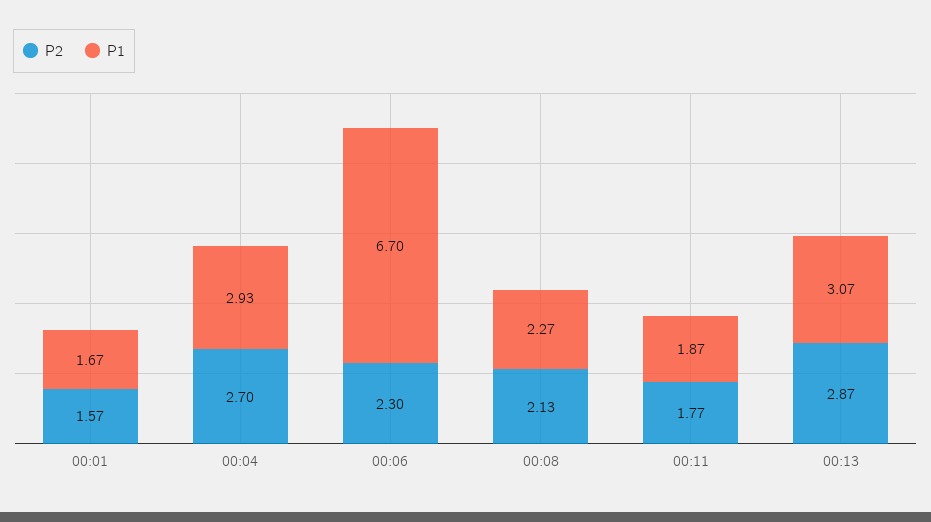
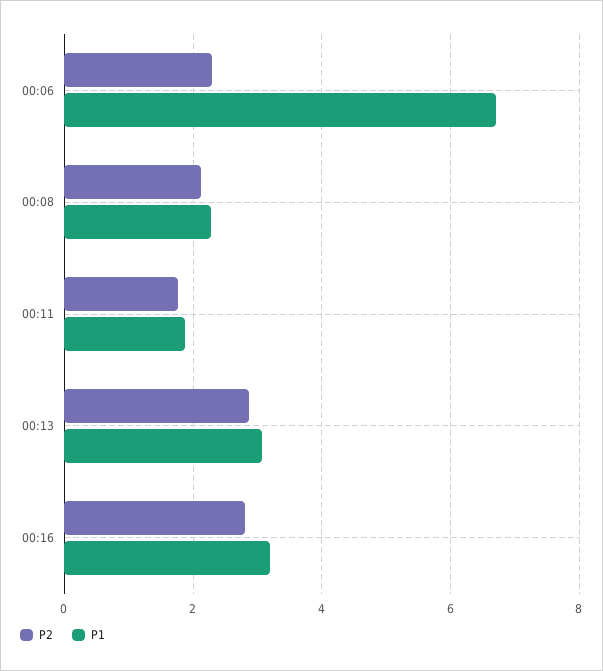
P2, 00:01: 1.57 -> none
P1, 00:01: 1.67 -> none
P2, 00:04: 2.7 -> none
P1, 00:04: 2.93 -> none
P2, 00:16: none -> 2.8
P1, 00:16: none -> 3.2

